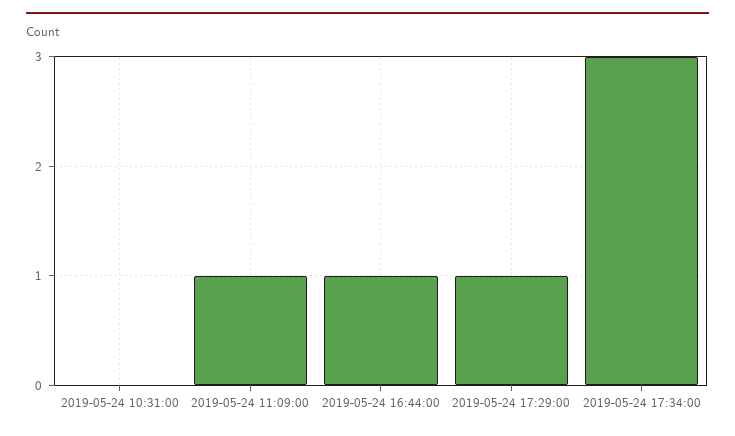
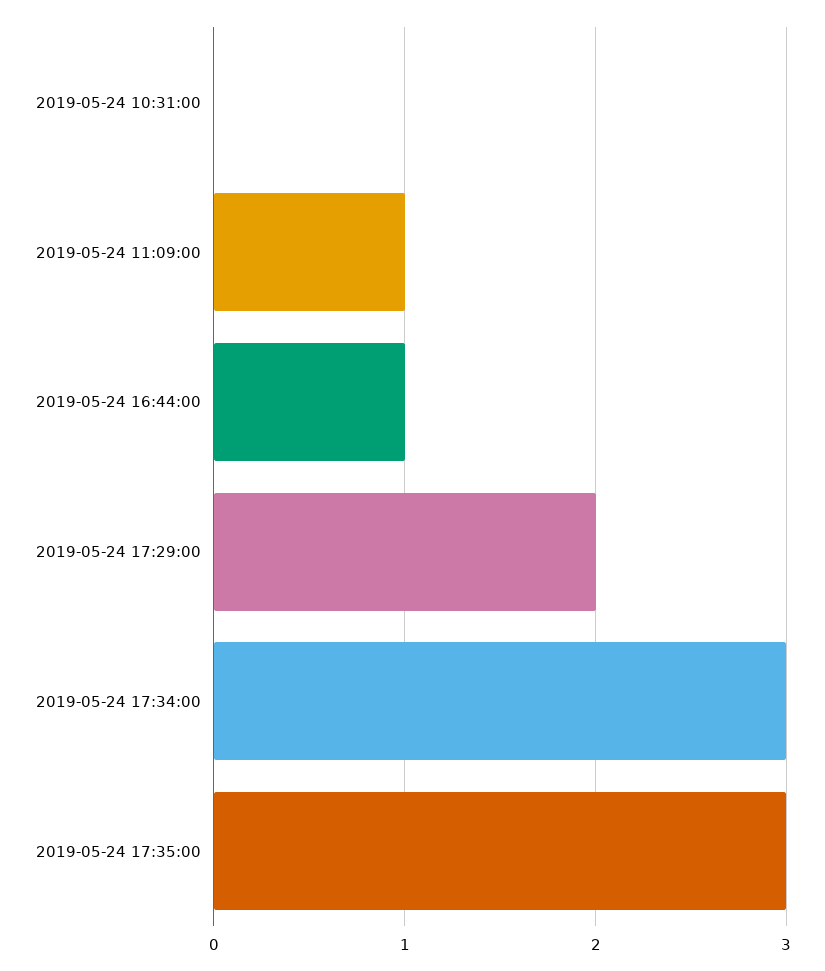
2019-05-24 17:29:00: 1 -> 2
2019-05-24 17:35:00: none -> 3

